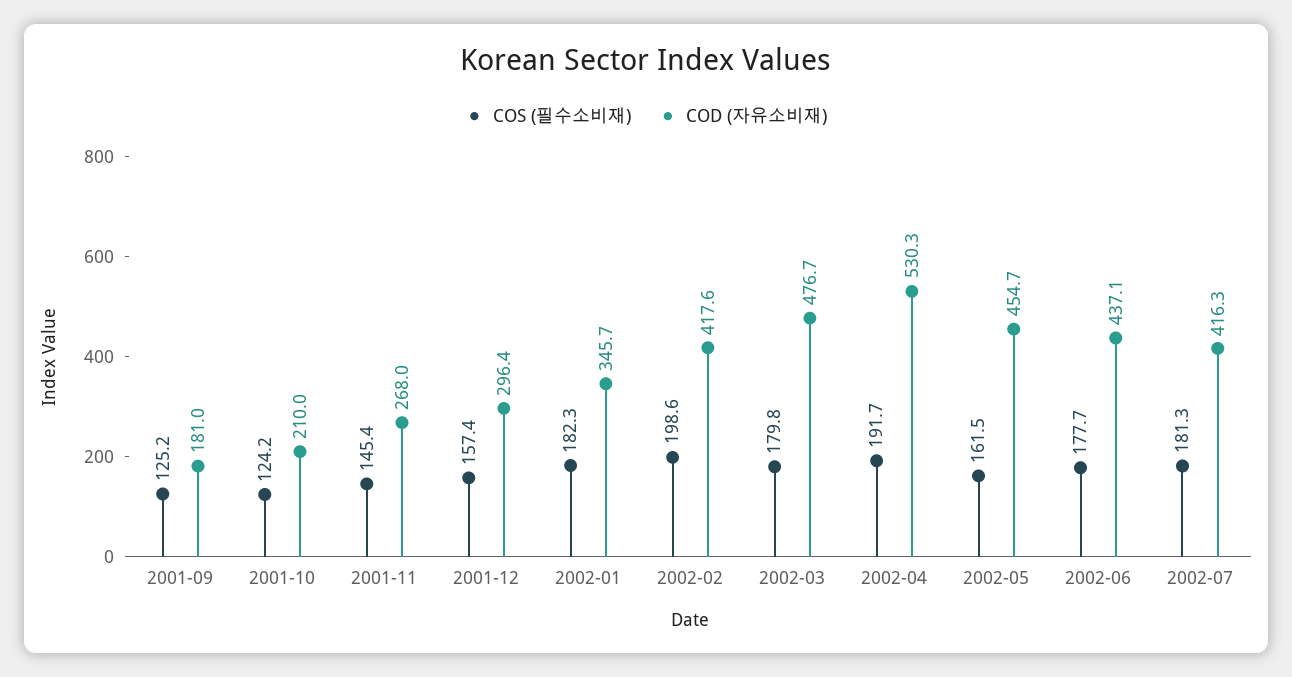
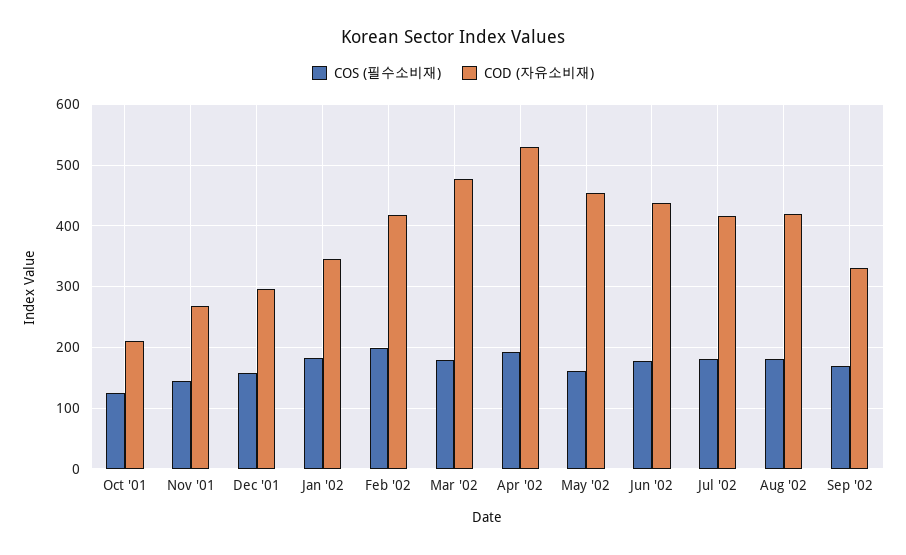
COS (필수소비재), 2001-09: 125.2 -> none
COD (자유소비재), 2001-09: 181 -> none
COS (필수소비재), Aug '02: none -> 180
COD (자유소비재), Aug '02: none -> 420
COS (필수소비재), Sep '02: none -> 170
COD (자유소비재), Sep '02: none -> 330

